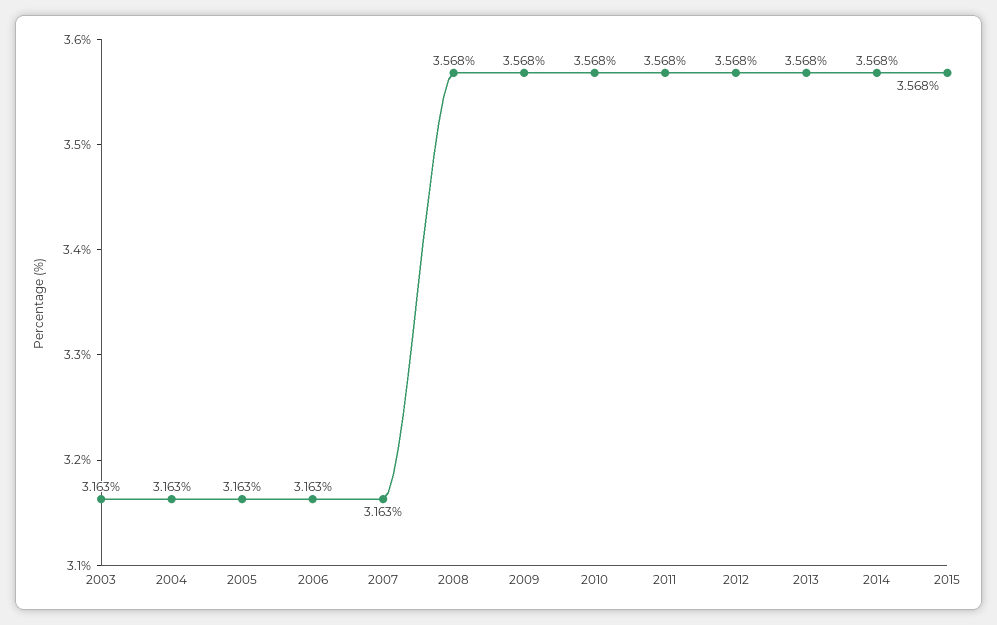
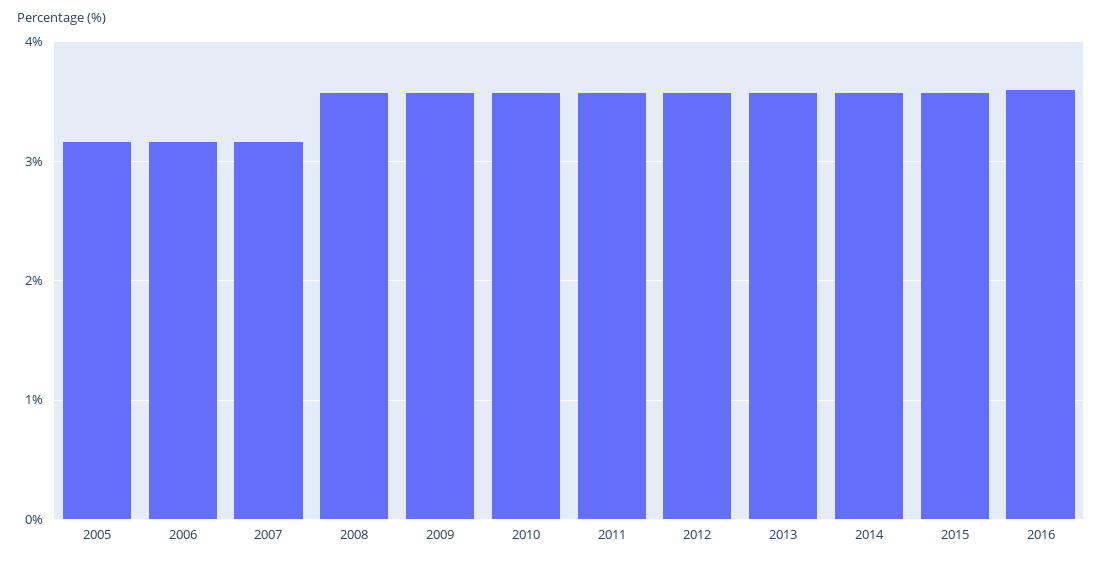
2003: 3.163 -> none
2004: 3.163 -> none
2016: none -> 3.6

